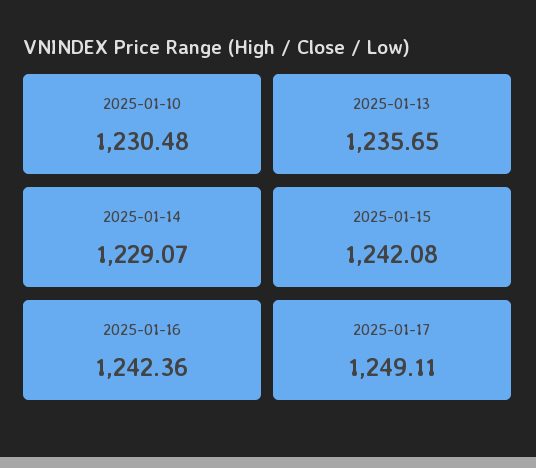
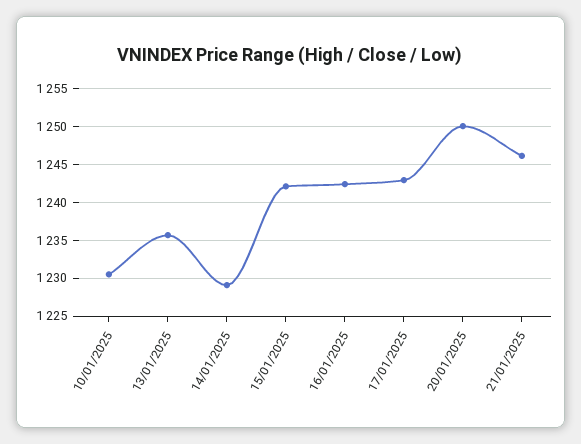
2025-01-17: 1249.11 -> 1243
20/01/2025: none -> 1250
21/01/2025: none -> 1246

